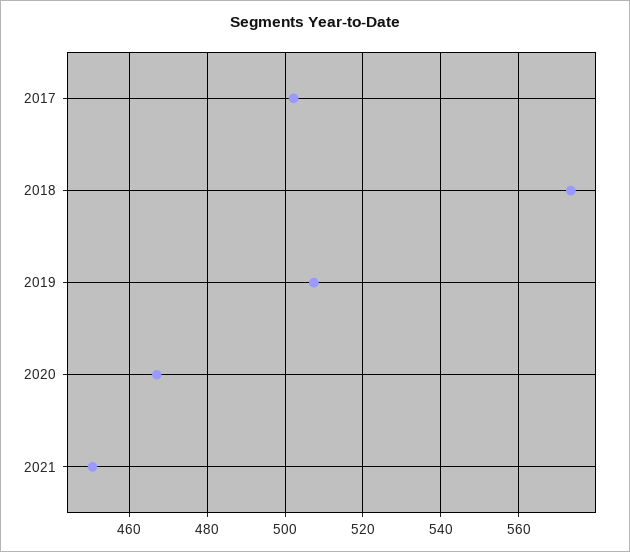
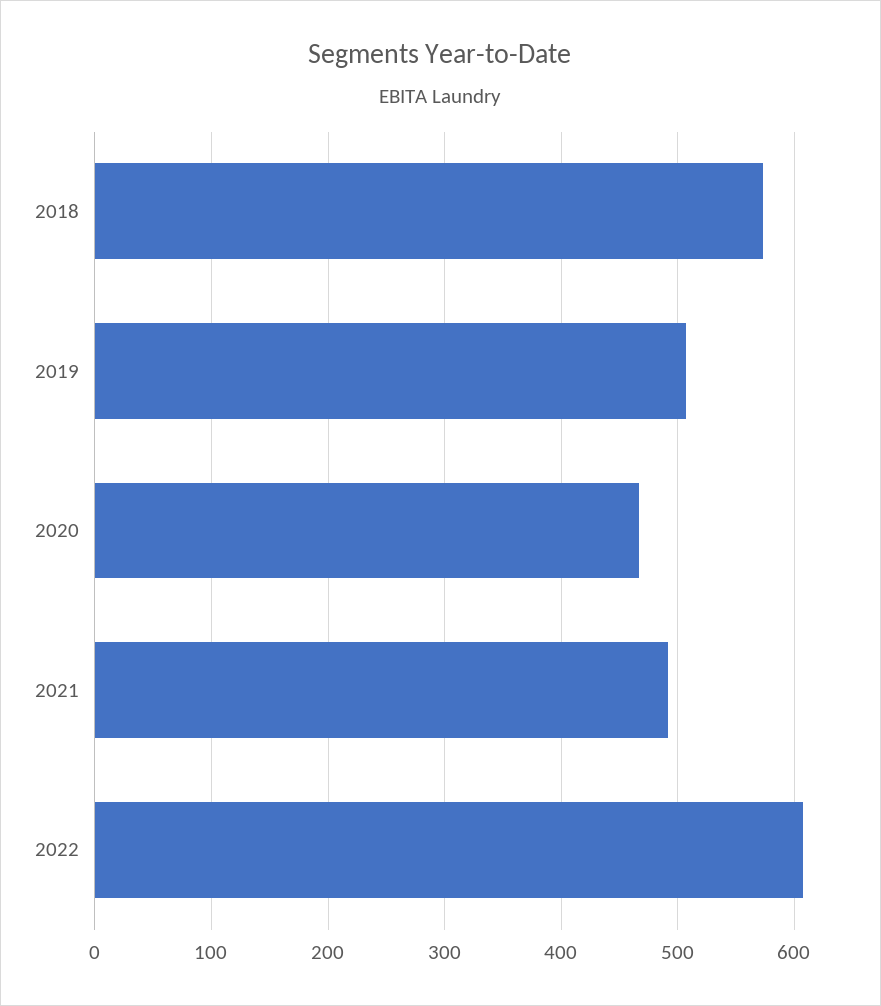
2017: 502 -> none
2021: 450 -> 490
2022: none -> 610

